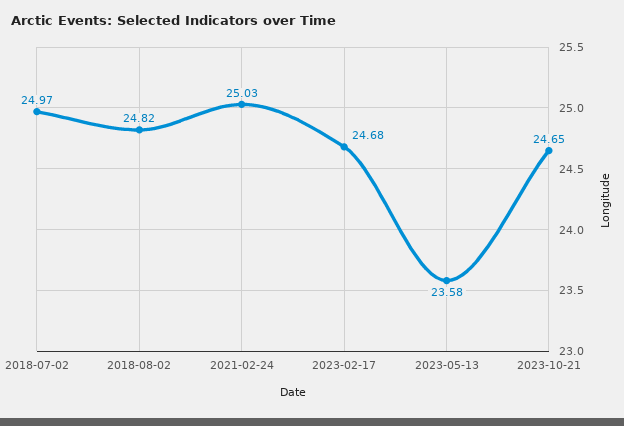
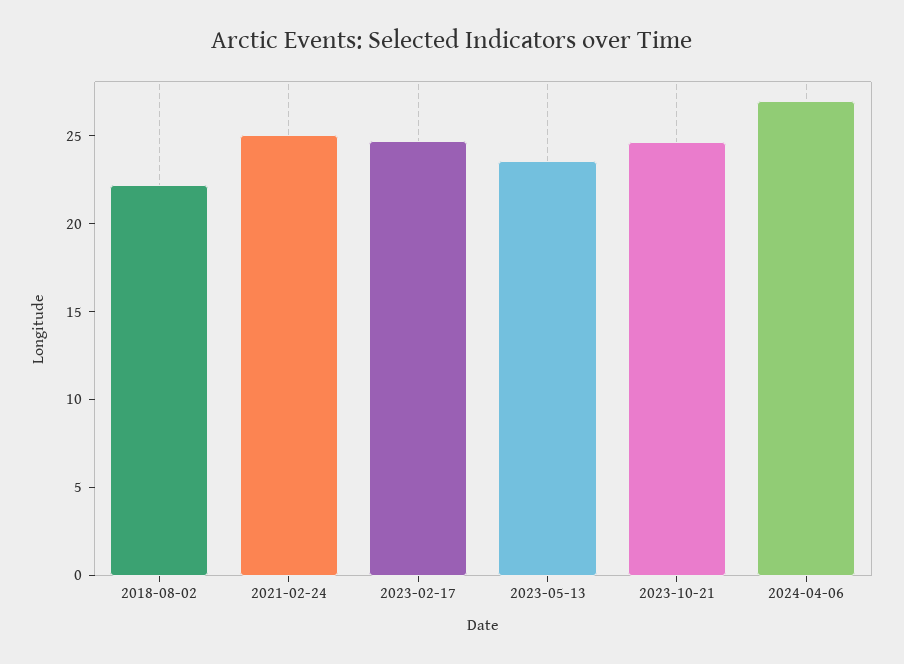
2018-07-02: 24.97 -> none
2018-08-02: 24.82 -> 22
2024-04-06: none -> 27

